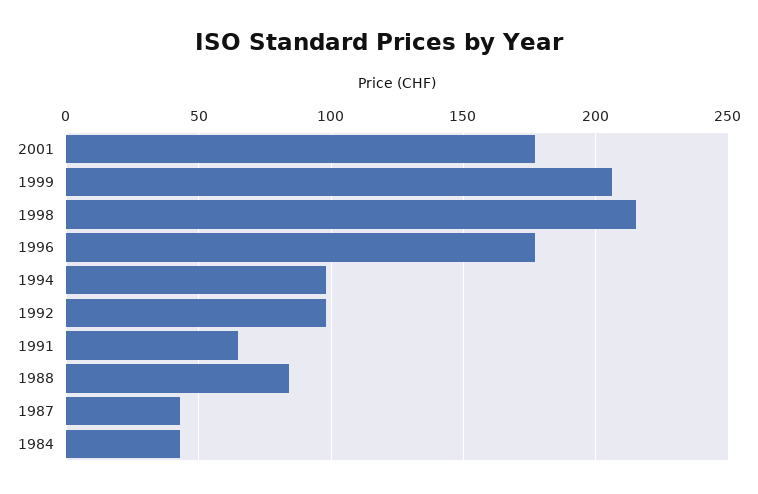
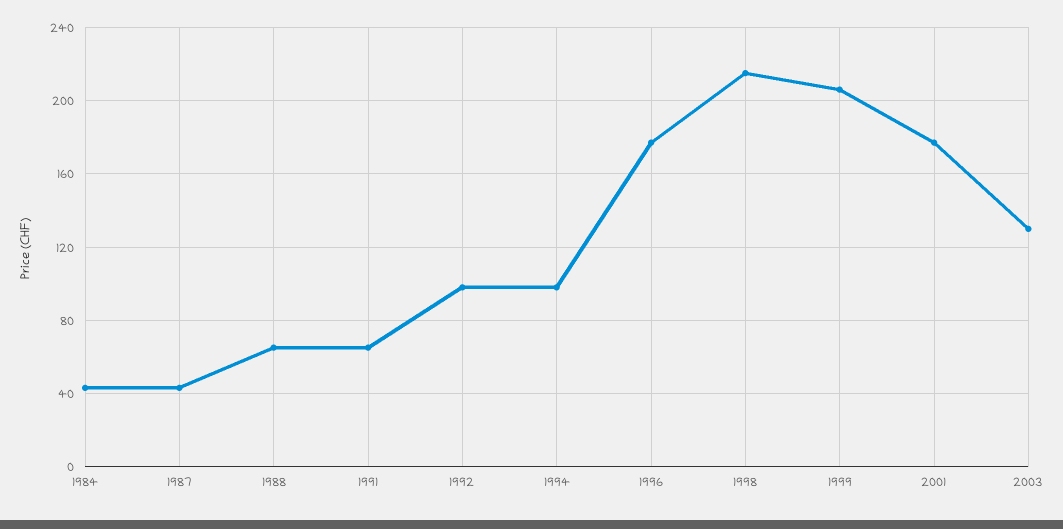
1988: 85 -> 65
2003: none -> 130

